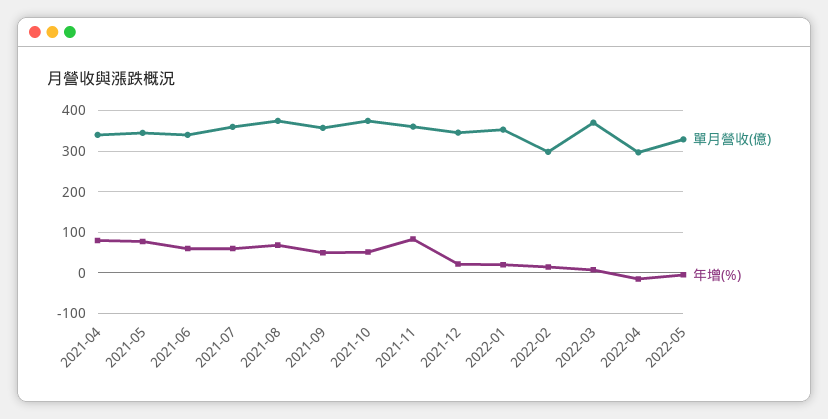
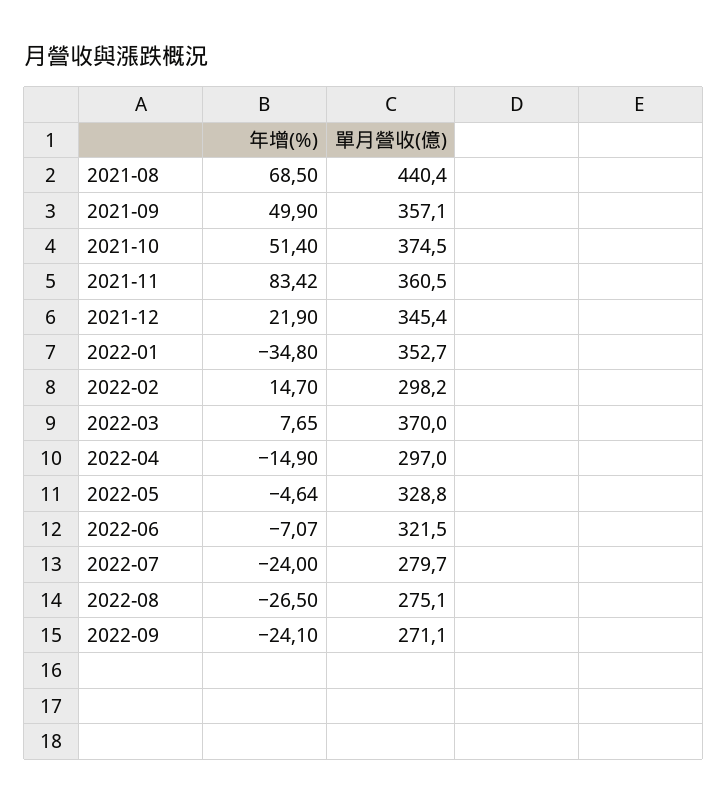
單月營收(億), 2021-04: 340 -> none
年增(%), 2021-04: 80 -> none
單月營收(億), 2021-05: 340 -> none
年增(%), 2021-05: 80 -> none
單月營收(億), 2021-06: 340 -> none
年增(%), 2021-06: 60 -> none
單月營收(億), 2021-07: 360 -> none
年增(%), 2021-07: 60 -> none
單月營收(億), 2021-08: 380 -> 440.4
年增(%), 2022-01: 20 -> -34.8
年增(%), 2022-06: none -> -7.07
單月營收(億), 2022-06: none -> 321.5
年增(%), 2022-07: none -> -24
單月營收(億), 2022-07: none -> 279.7
年增(%), 2022-08: none -> -26.5
單月營收(億), 2022-08: none -> 275.1
年增(%), 2022-09: none -> -24.1
單月營收(億), 2022-09: none -> 271.1

